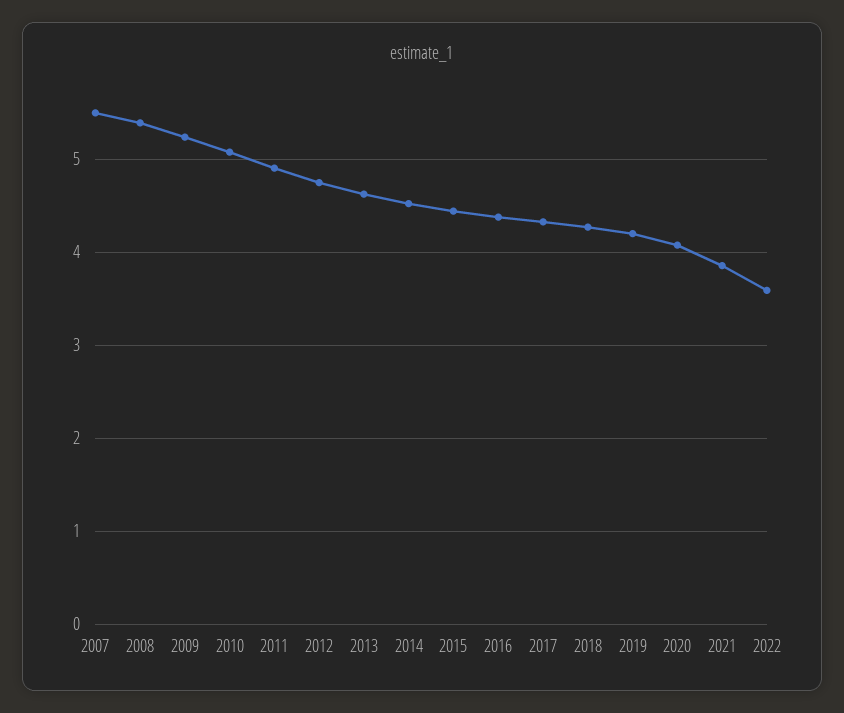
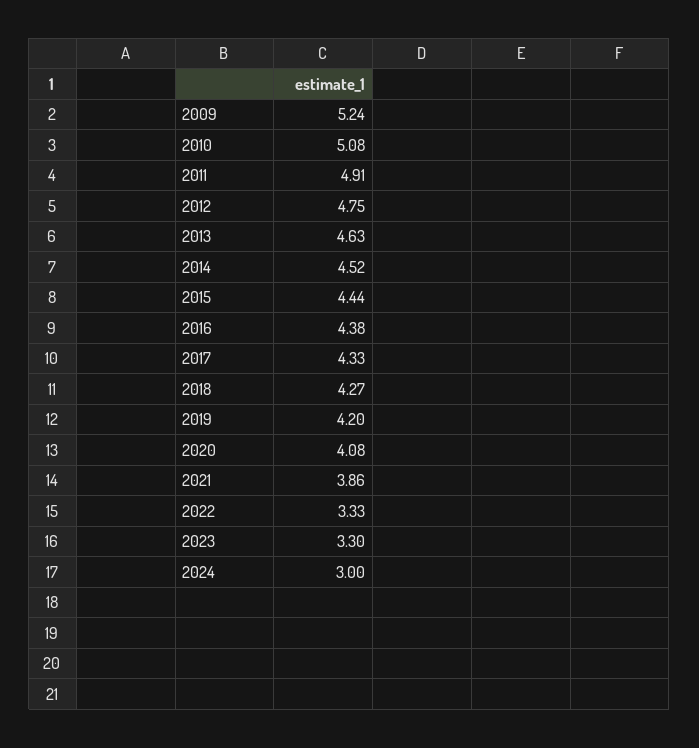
2007: 5.5 -> none
2008: 5.4 -> none
2022: 3.6 -> 3.33
2023: none -> 3.3
2024: none -> 3

